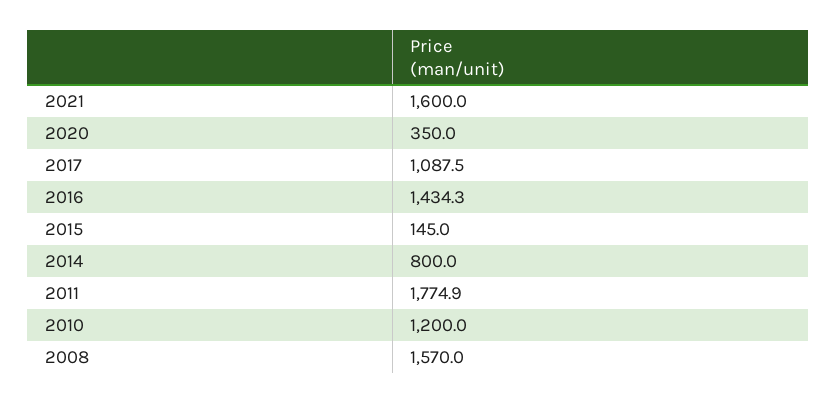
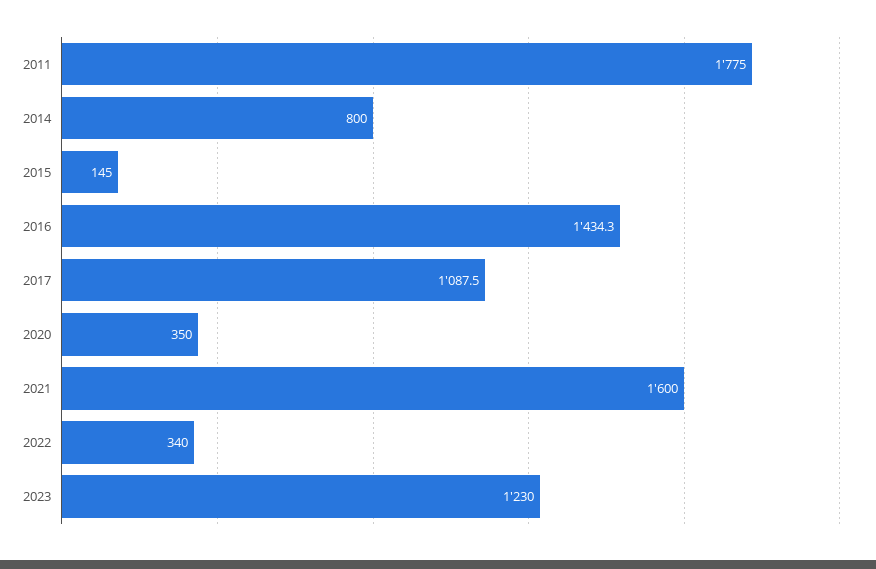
2011: 1774.9 -> 1775
2010: 1200 -> none
2008: 1570 -> none
2022: none -> 340
2023: none -> 1230

